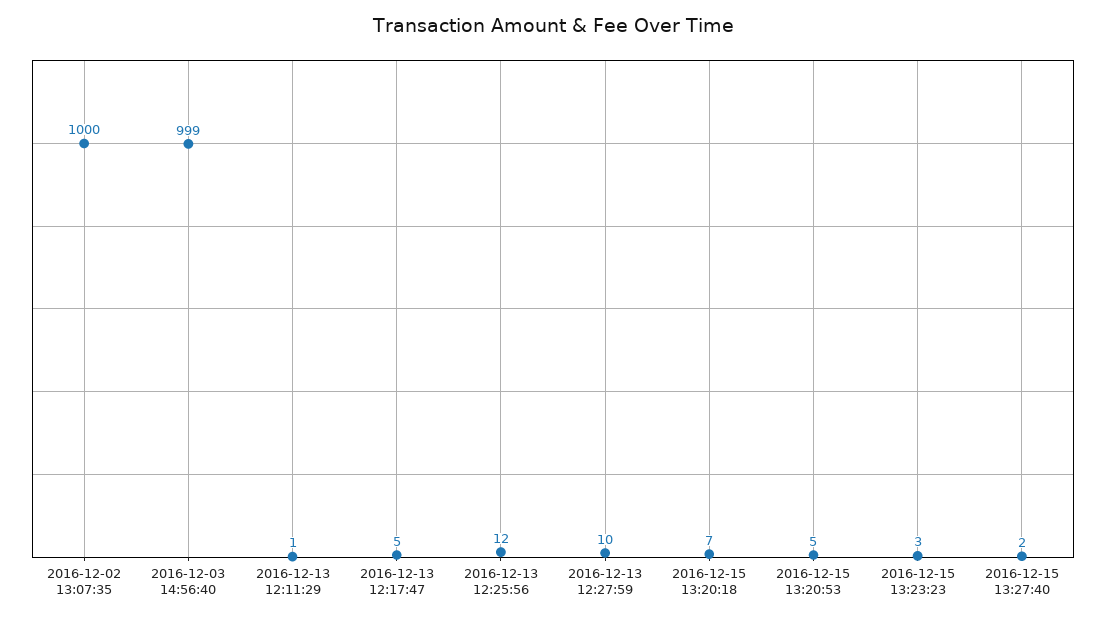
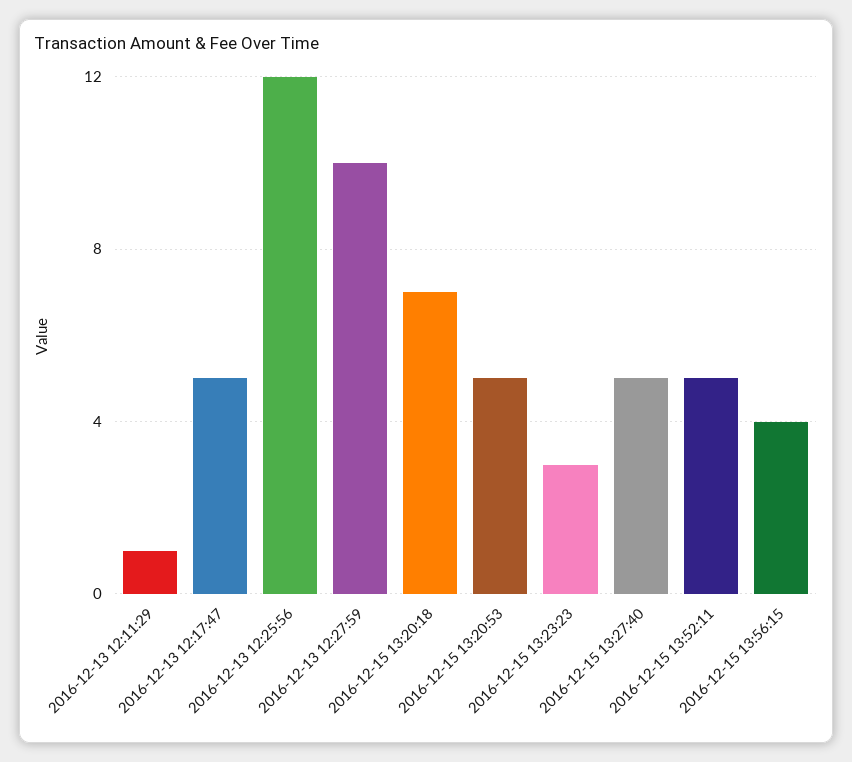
2016-12-02 13:07:35: 1000 -> none
2016-12-03 14:56:40: 999 -> none
2016-12-15 13:27:40: 2 -> 5
2016-12-15 13:52:11: none -> 5
2016-12-15 13:56:15: none -> 4

